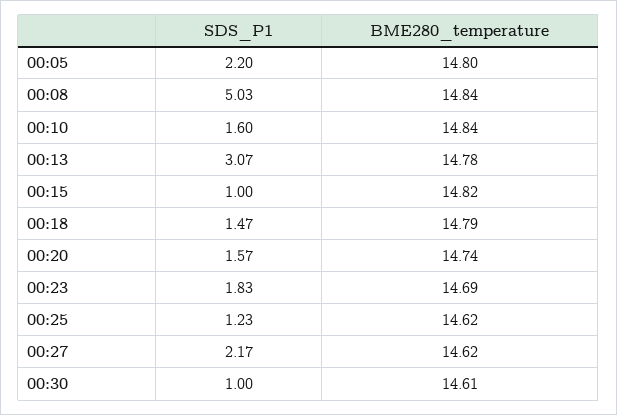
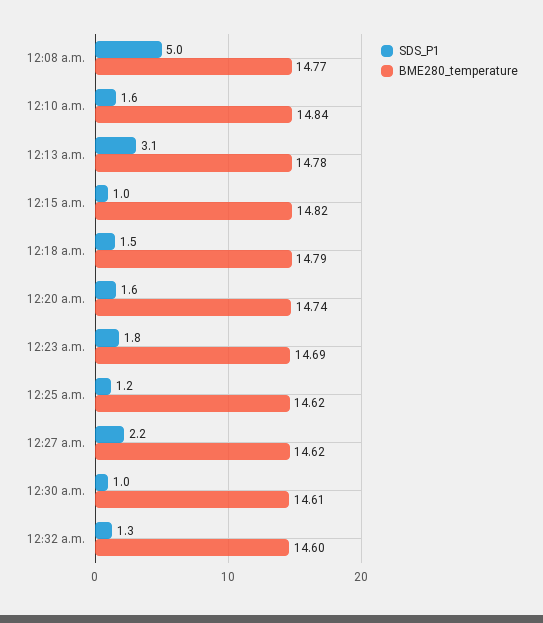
SDS_P1, 00:05: 2.2 -> none
BME280_temperature, 00:05: 14.8 -> none
BME280_temperature, 00:08: 14.84 -> 14.77
SDS_P1, 12:32 a.m.: none -> 1.3
BME280_temperature, 12:32 a.m.: none -> 14.6

